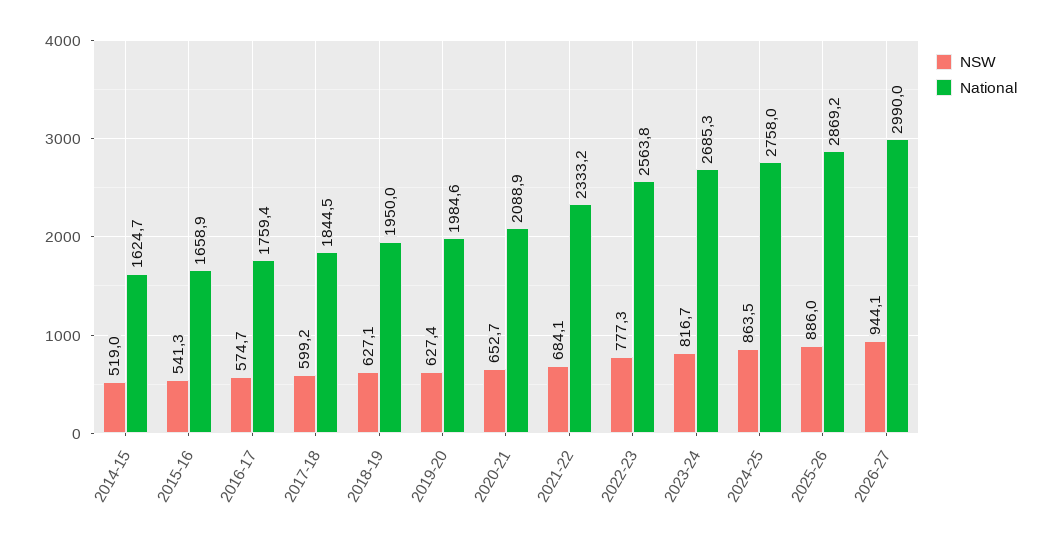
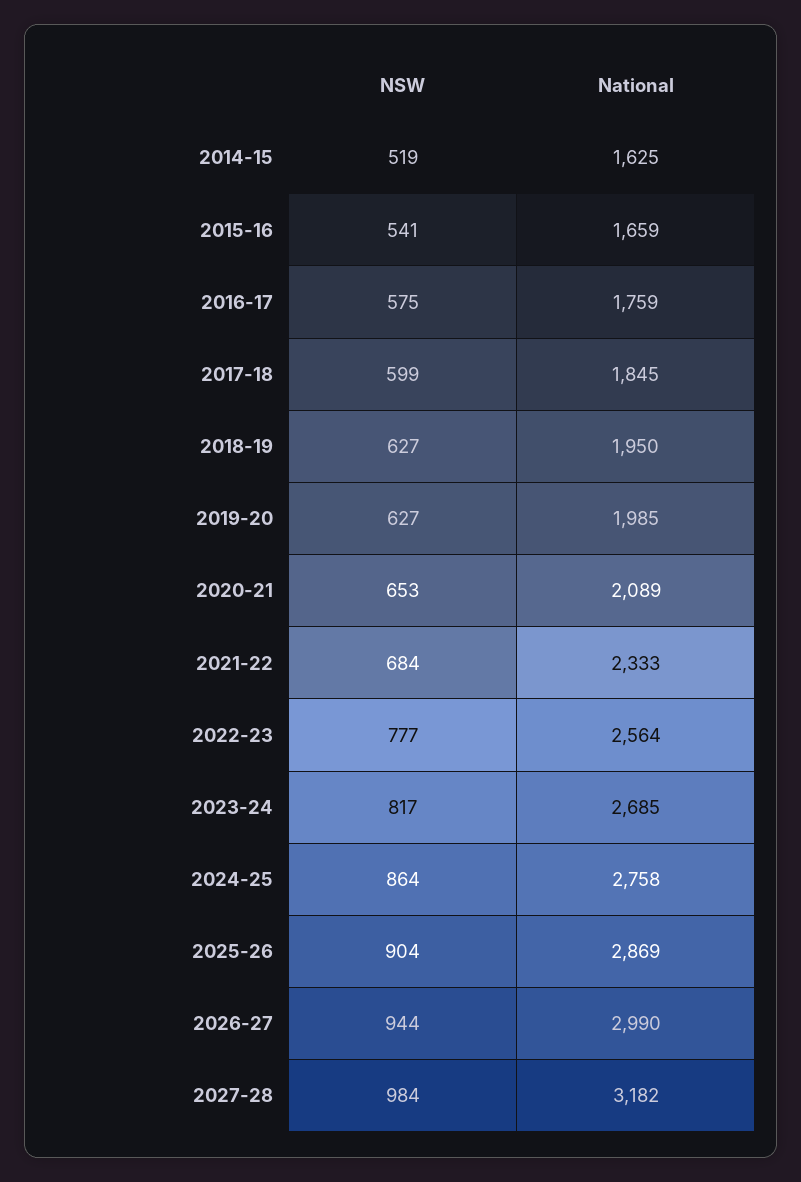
NSW, 2025-26: 886 -> 904
NSW, 2027-28: none -> 984
National, 2027-28: none -> 3182

